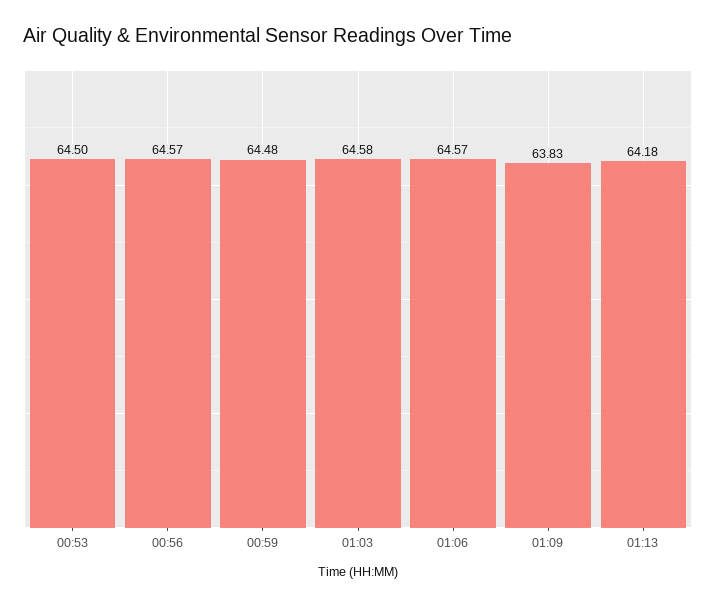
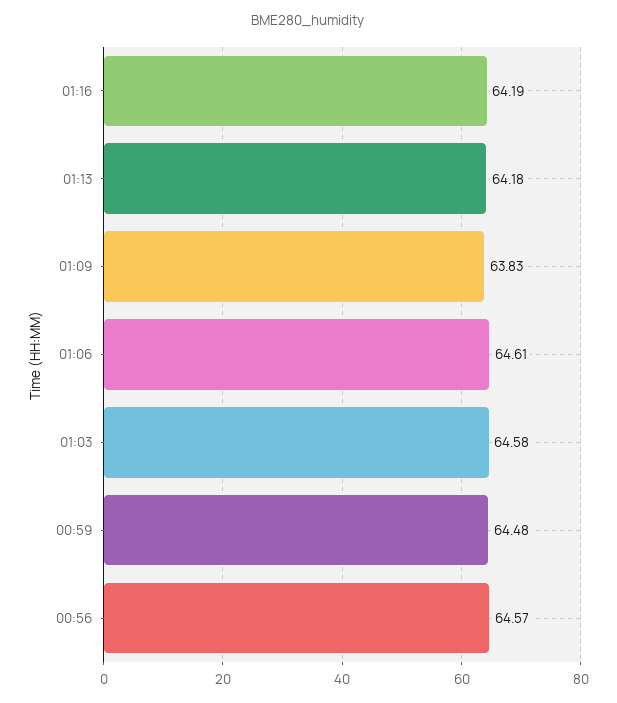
00:53: 64.5 -> none
01:06: 64.57 -> 64.61
01:16: none -> 64.19

